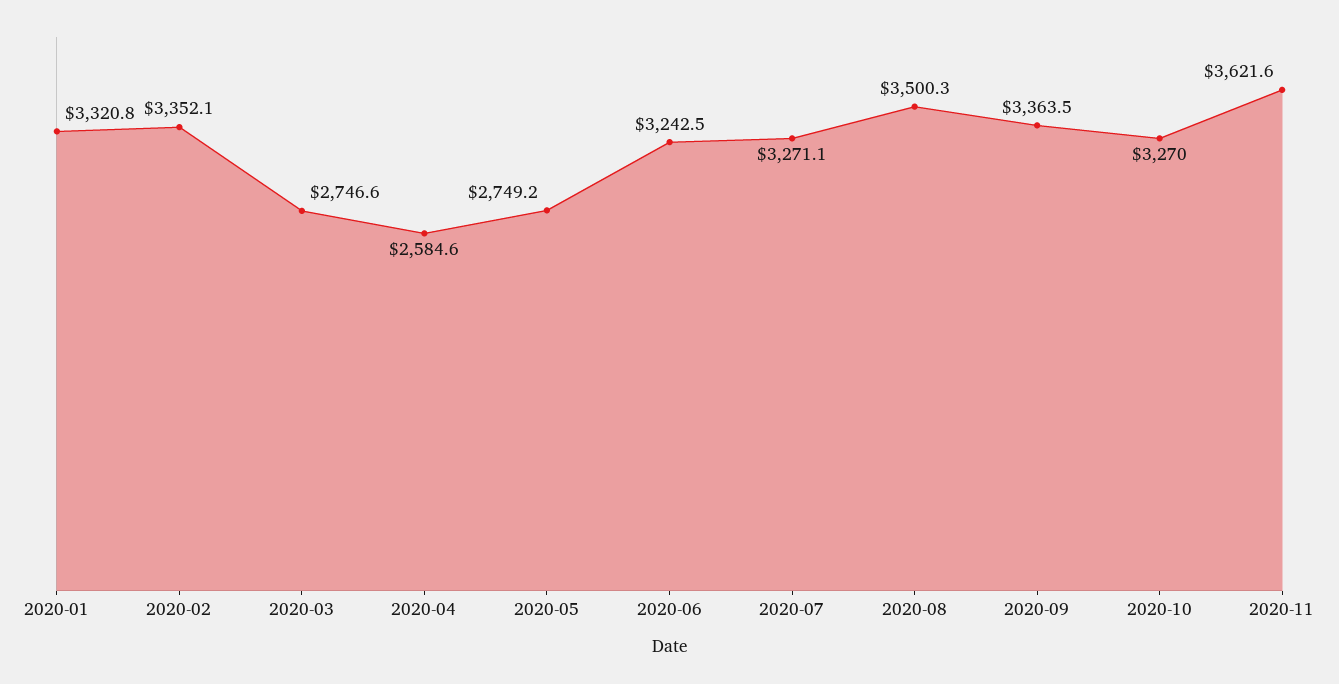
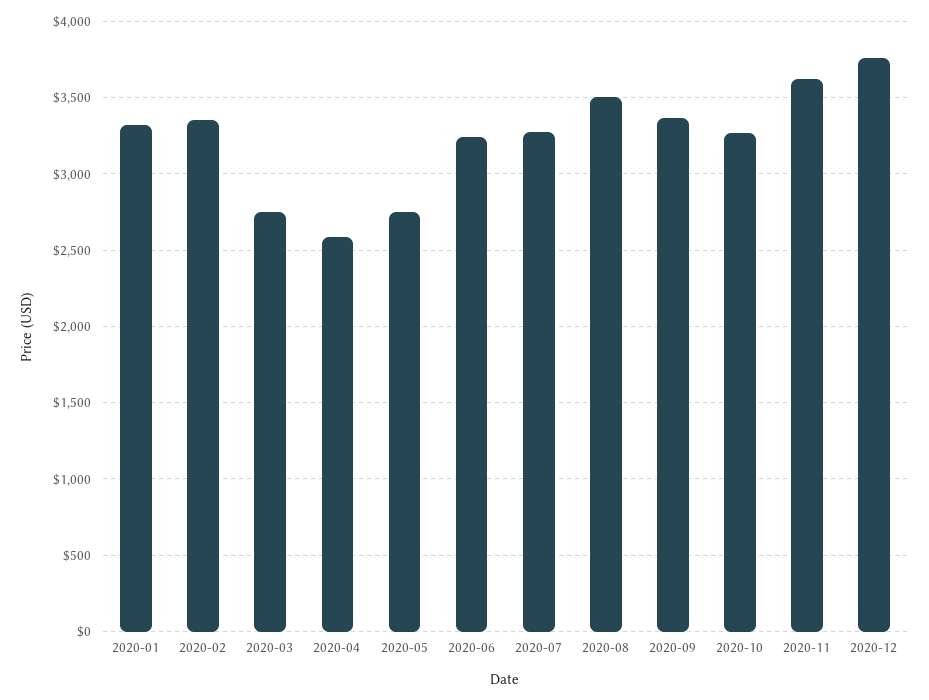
2020-12: none -> 3750

